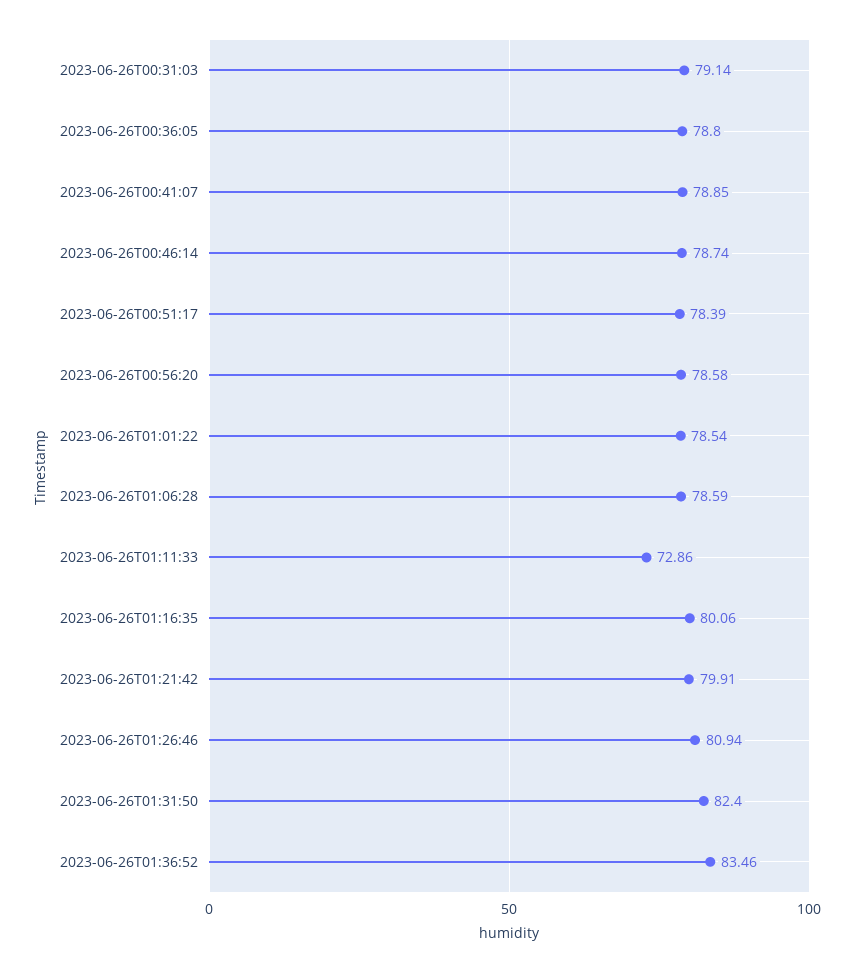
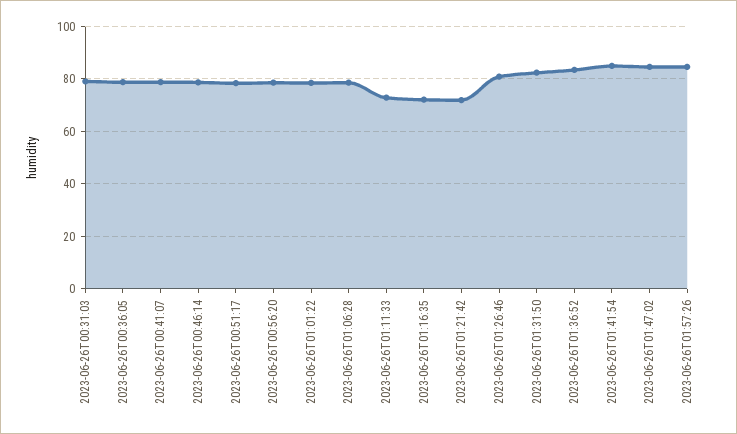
2023-06-26T01:16:35: 80.06 -> 72.5
2023-06-26T01:21:42: 79.91 -> 72.5
2023-06-26T01:41:54: none -> 85
2023-06-26T01:47:02: none -> 85
2023-06-26T01:57:26: none -> 85

